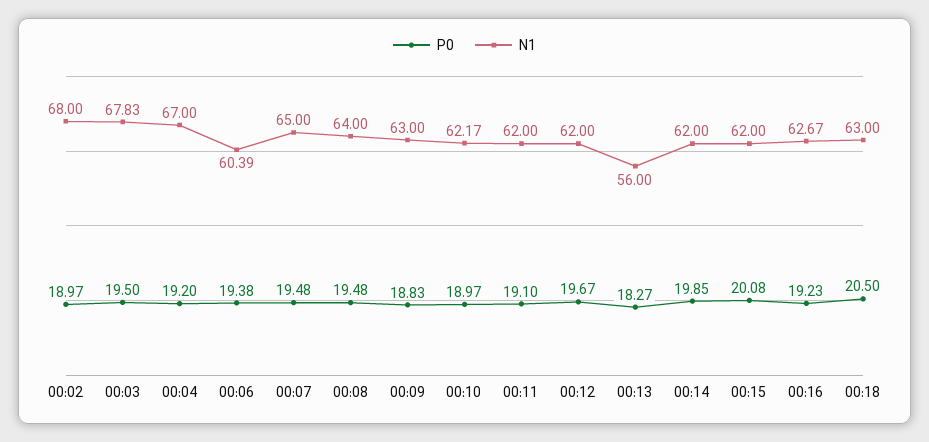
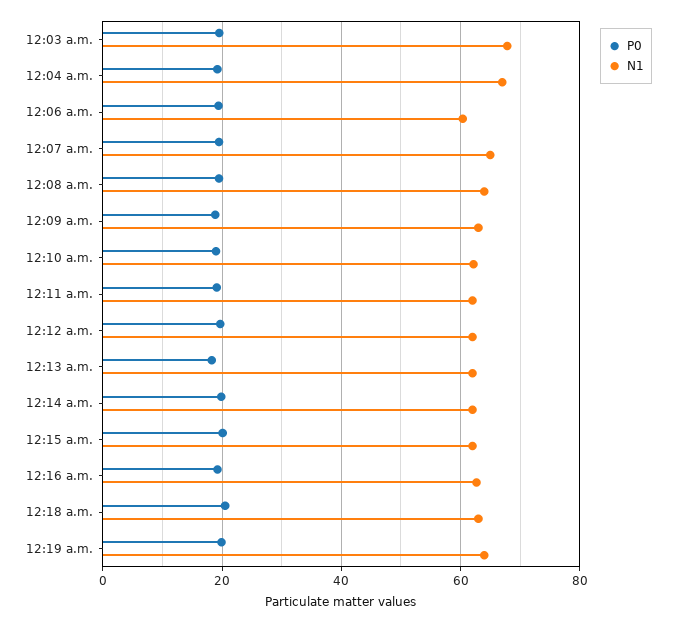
P0, 00:02: 18.97 -> none
N1, 00:02: 68 -> none
N1, 00:13: 56 -> 62
P0, 12:19 a.m.: none -> 20
N1, 12:19 a.m.: none -> 64

